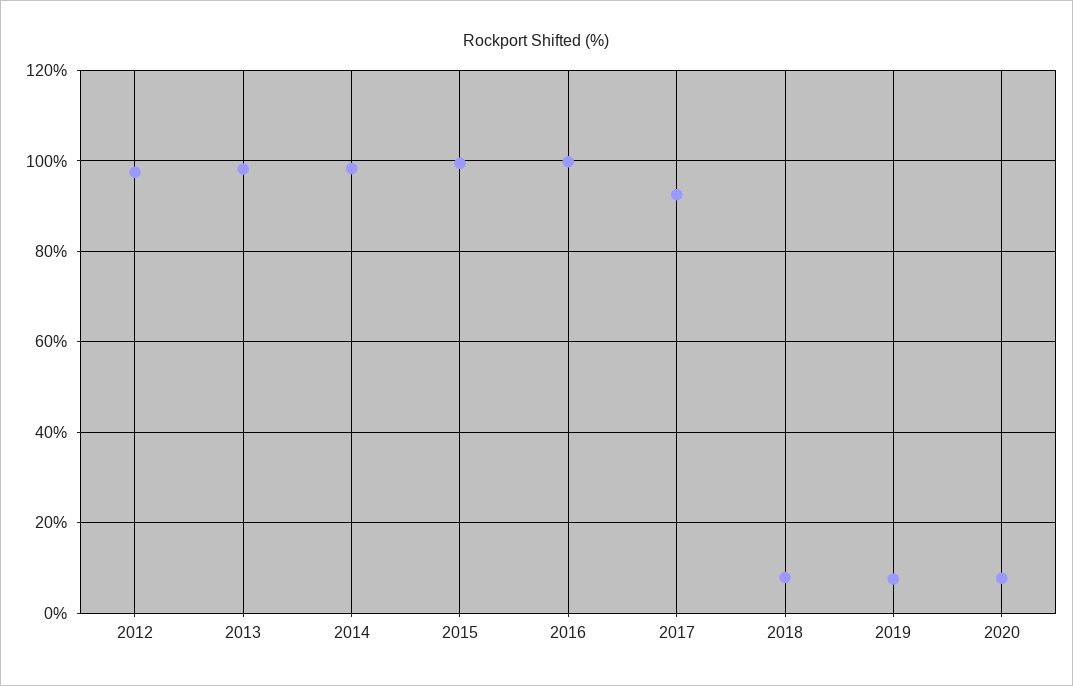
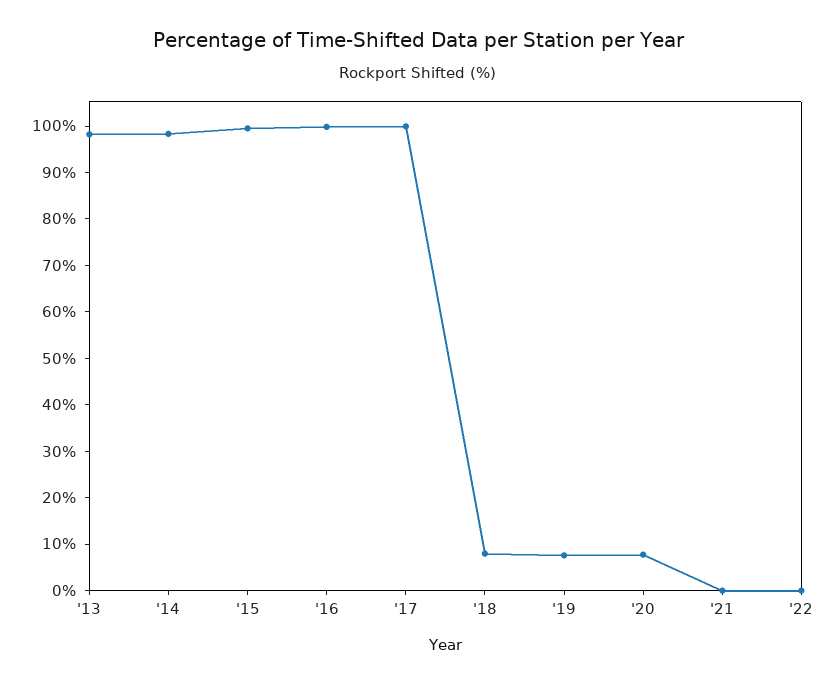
2012: 98 -> none
2017: 92 -> 100
'21: none -> 0
'22: none -> 0

